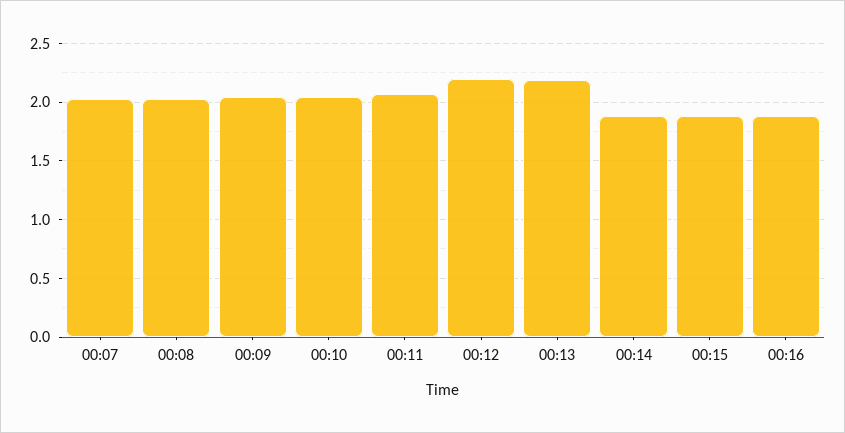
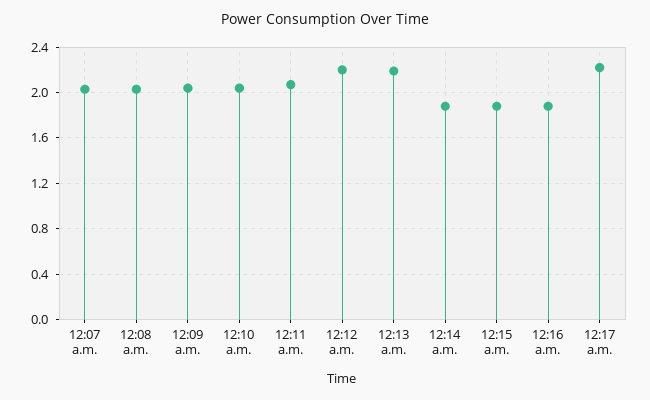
12:17 a.m.: none -> 2.2

